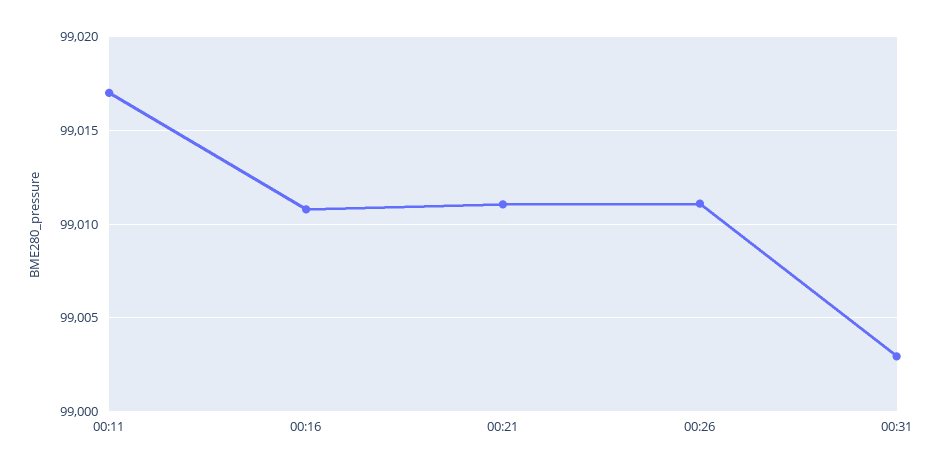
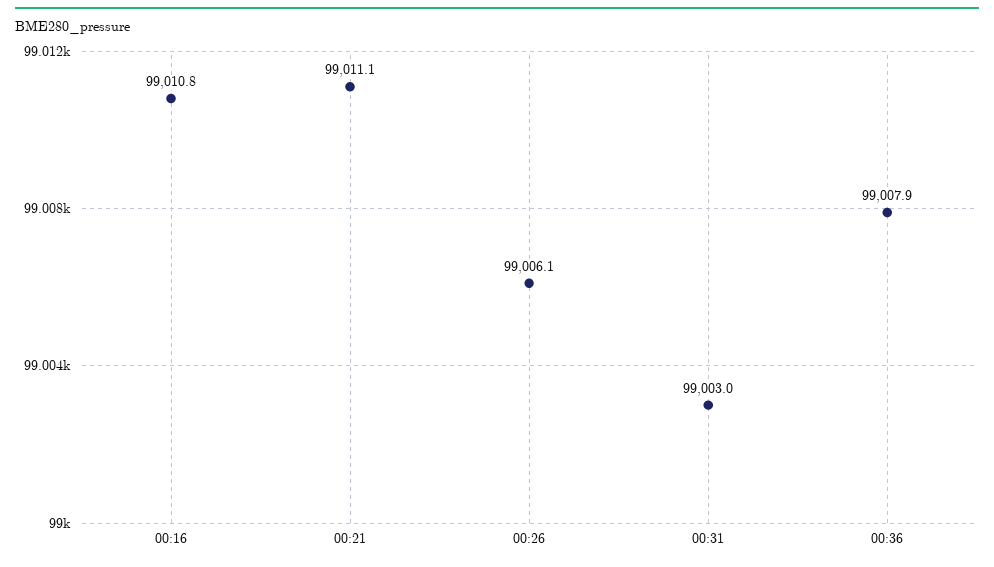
00:11: 99017 -> none
00:26: 99011 -> 99006.1
00:36: none -> 99007.9

